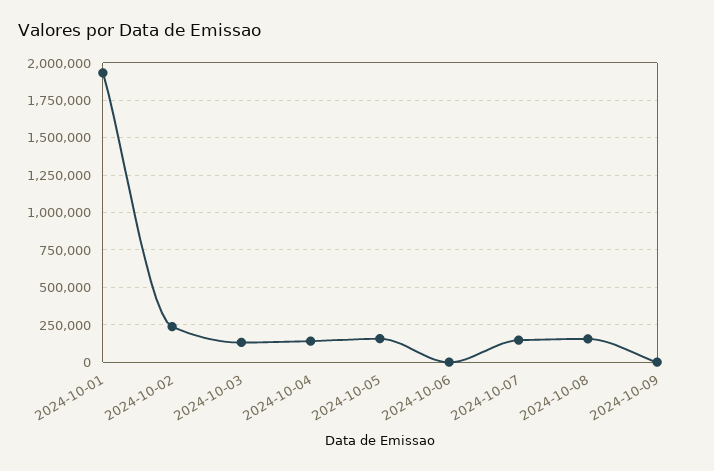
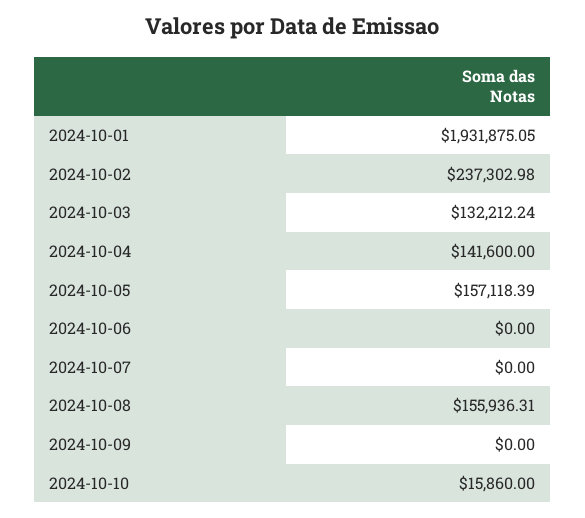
2024-10-07: 150000 -> 0
2024-10-10: none -> 15860

